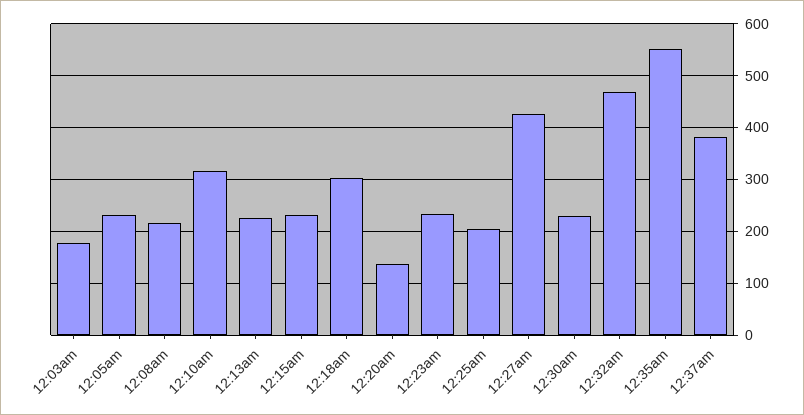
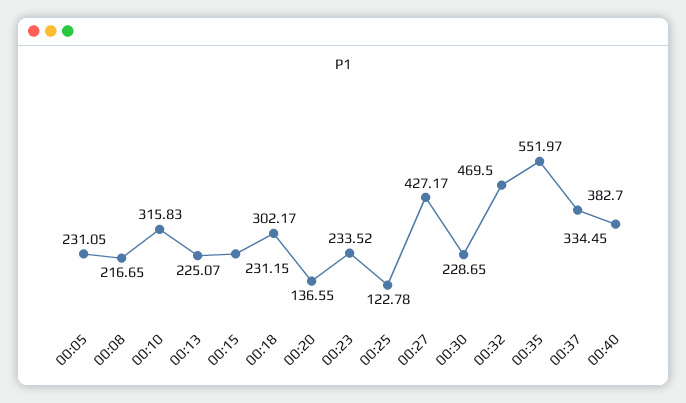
12:03am: 180 -> none
12:25am: 200 -> 122.78
00:40: none -> 334.45

